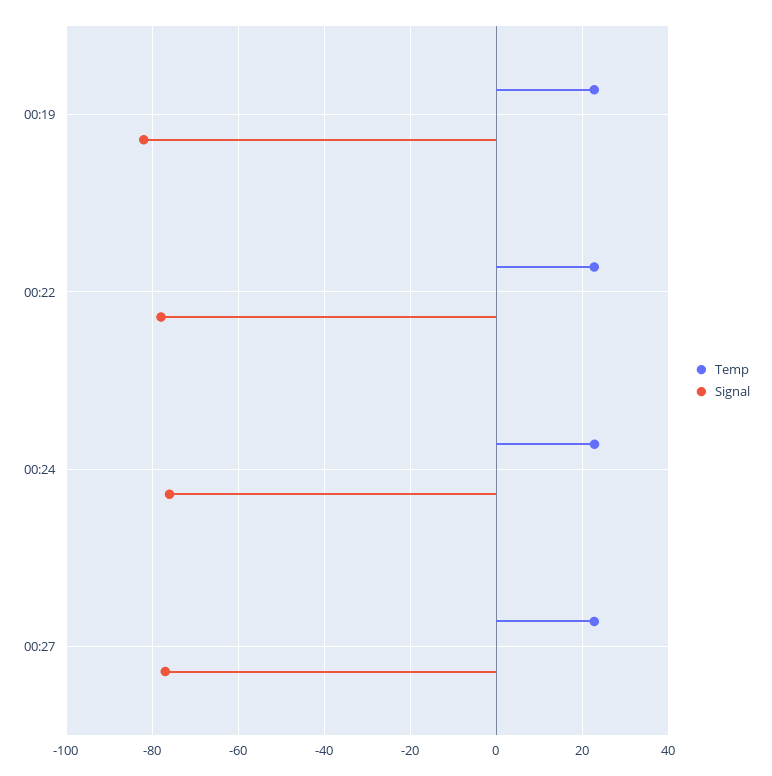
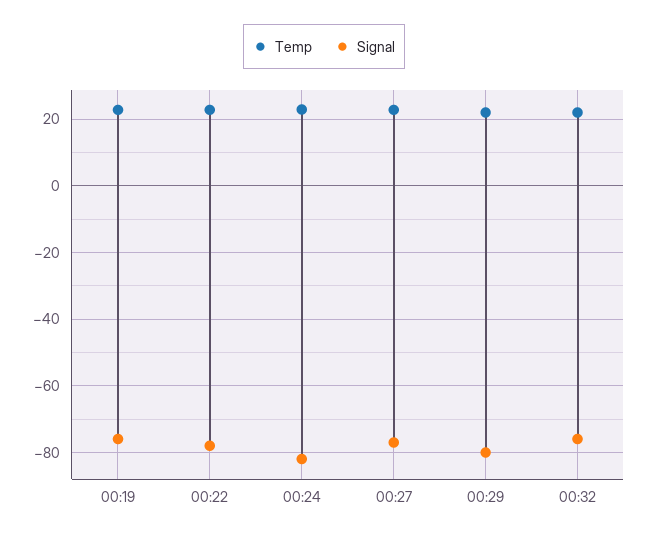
Signal, 00:19: -82 -> -76
Signal, 00:24: -76 -> -82
Temp, 00:29: none -> 22
Signal, 00:29: none -> -80
Temp, 00:32: none -> 22
Signal, 00:32: none -> -76

